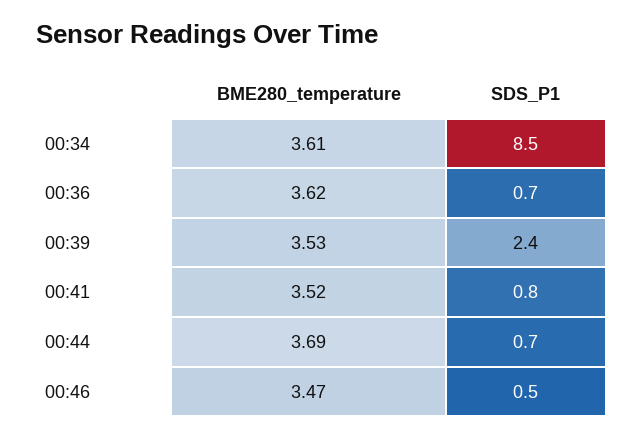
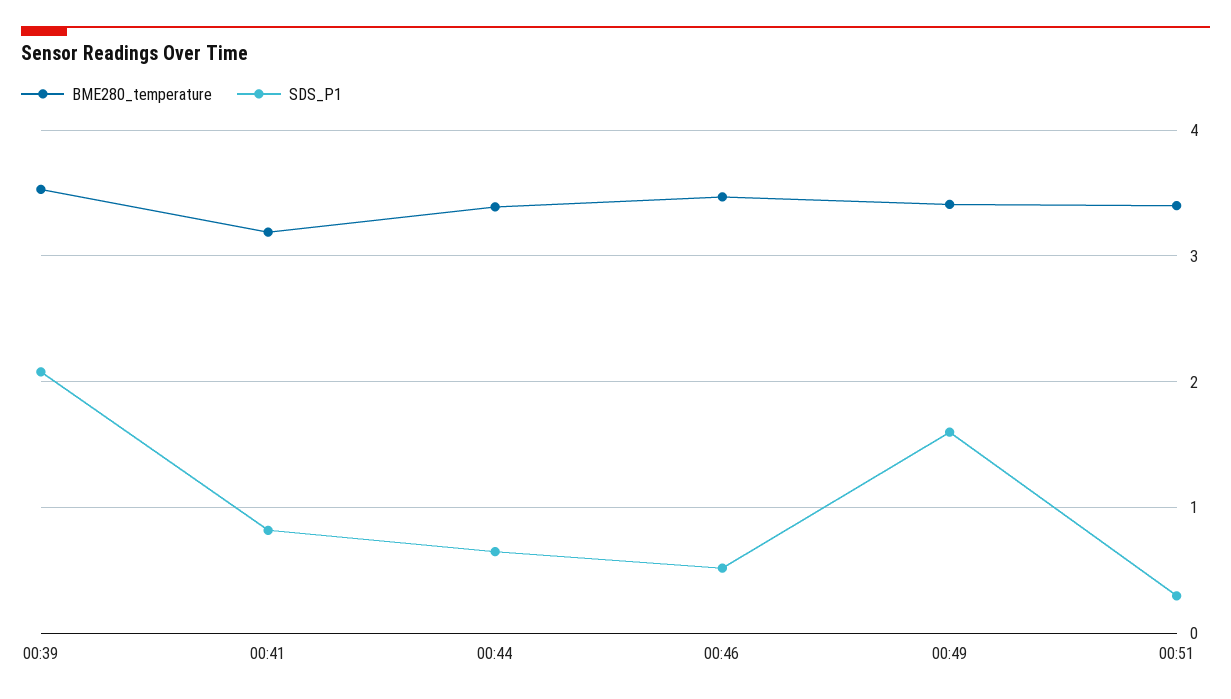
BME280_temperature, 00:34: 3.61 -> none
SDS_P1, 00:34: 8.5 -> none
BME280_temperature, 00:36: 3.62 -> none
SDS_P1, 00:36: 0.7 -> none
SDS_P1, 00:39: 2.4 -> 2.1
BME280_temperature, 00:41: 3.52 -> 3.2
BME280_temperature, 00:44: 3.69 -> 3.4
BME280_temperature, 00:49: none -> 3.4
SDS_P1, 00:49: none -> 1.6
BME280_temperature, 00:51: none -> 3.4
SDS_P1, 00:51: none -> 0.3

